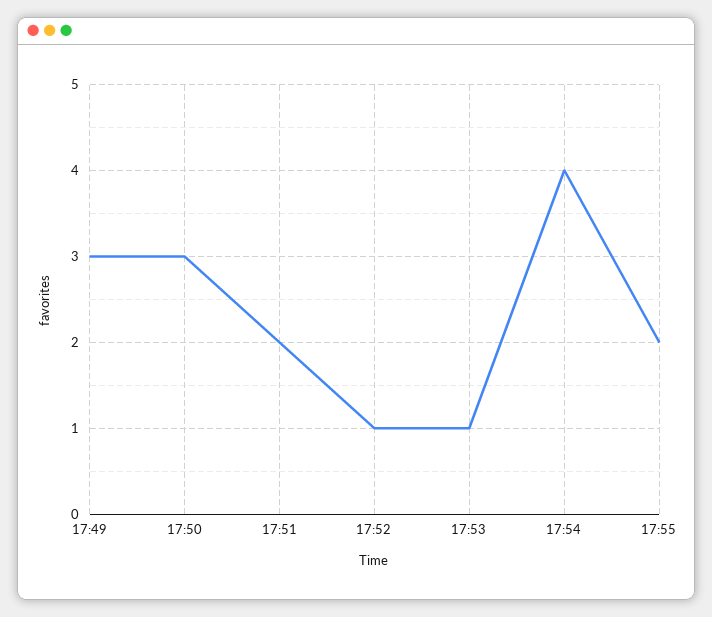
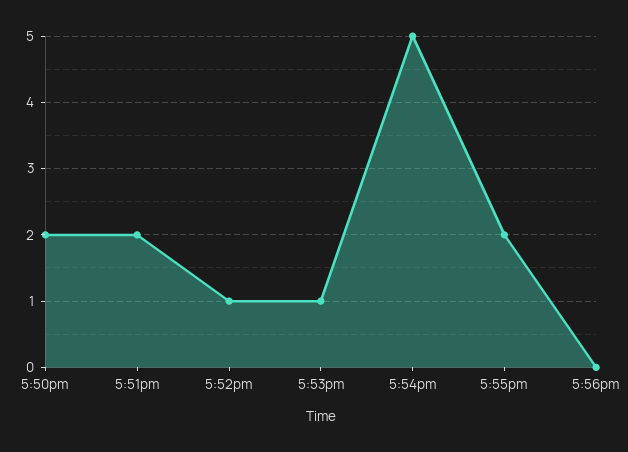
17:49: 3 -> none
17:50: 3 -> 2
17:54: 4 -> 5
5:56pm: none -> 0

